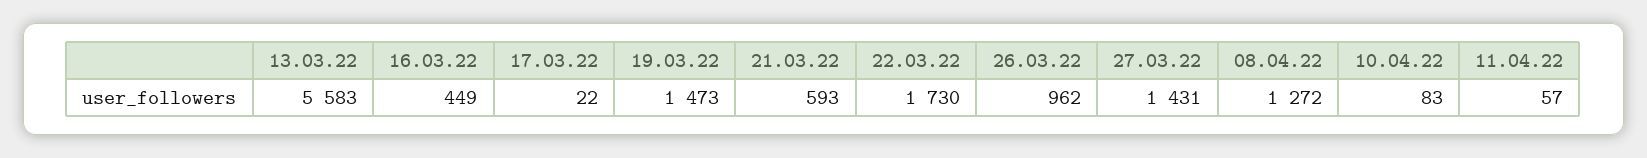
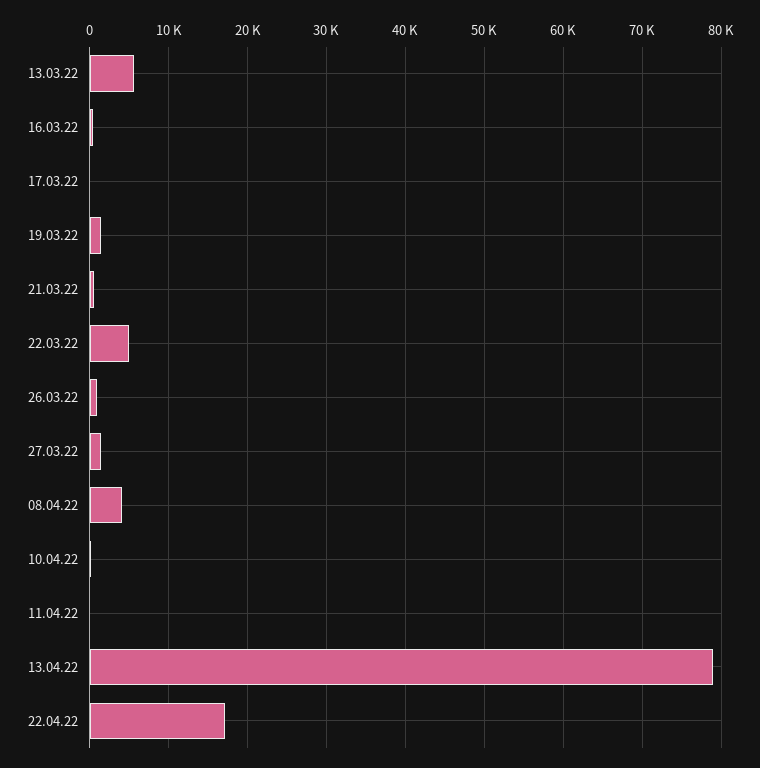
22.03.22: 1730 -> 5000
08.04.22: 1272 -> 4000
13.04.22: none -> 79000
22.04.22: none -> 17000

